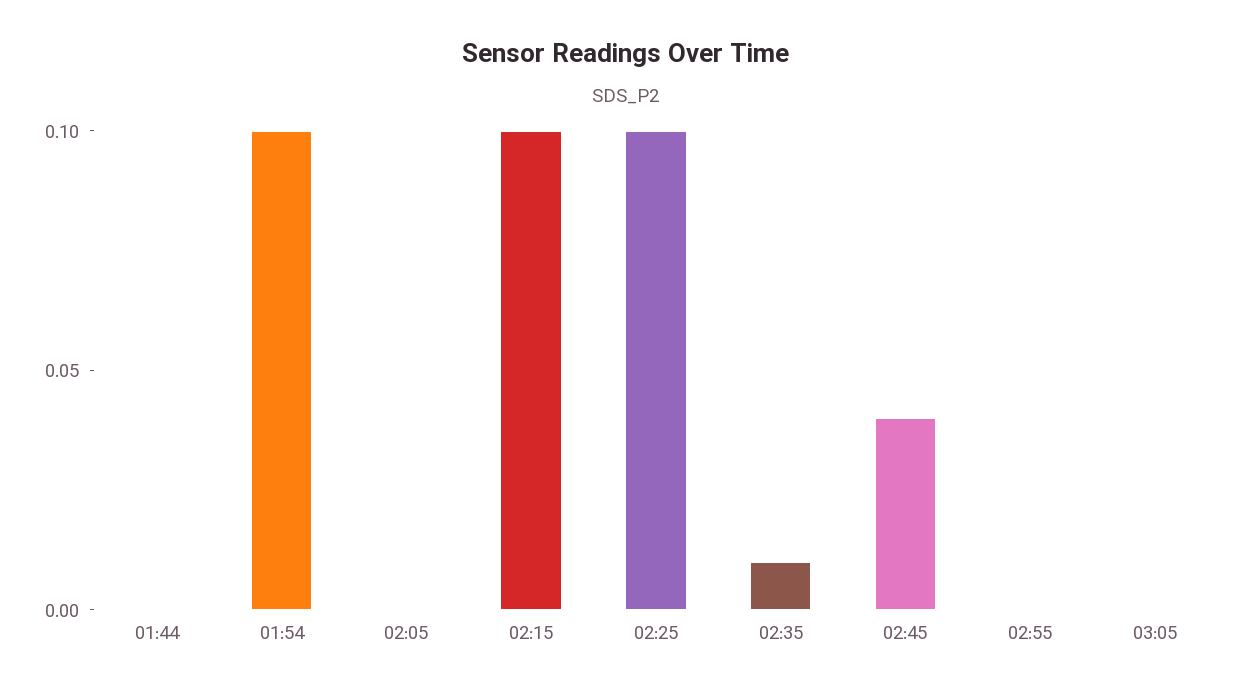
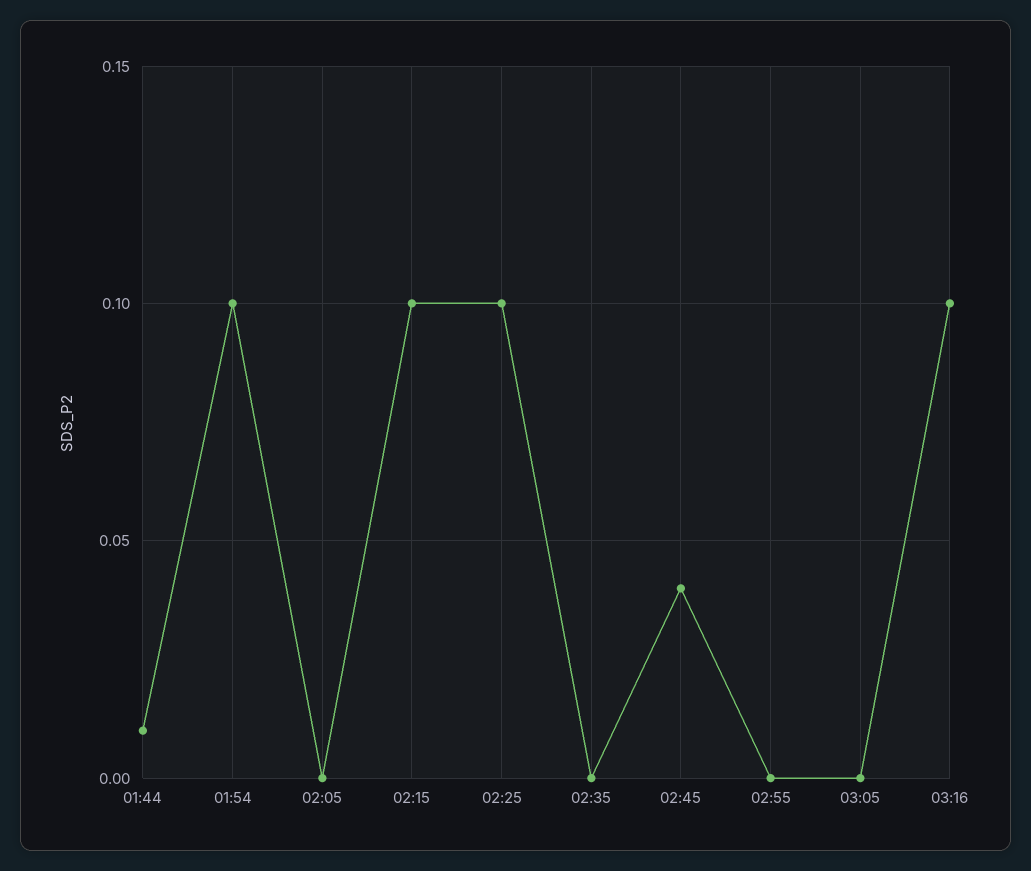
01:44: 0 -> 0.01
02:35: 0.01 -> 0
03:16: none -> 0.1

